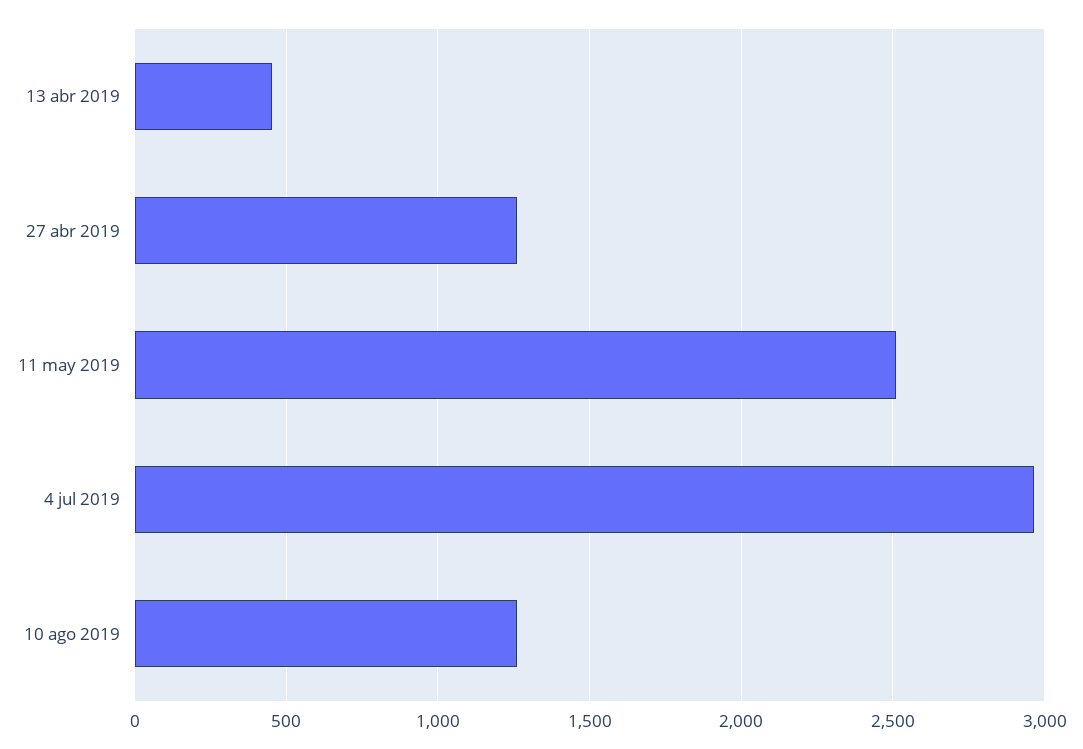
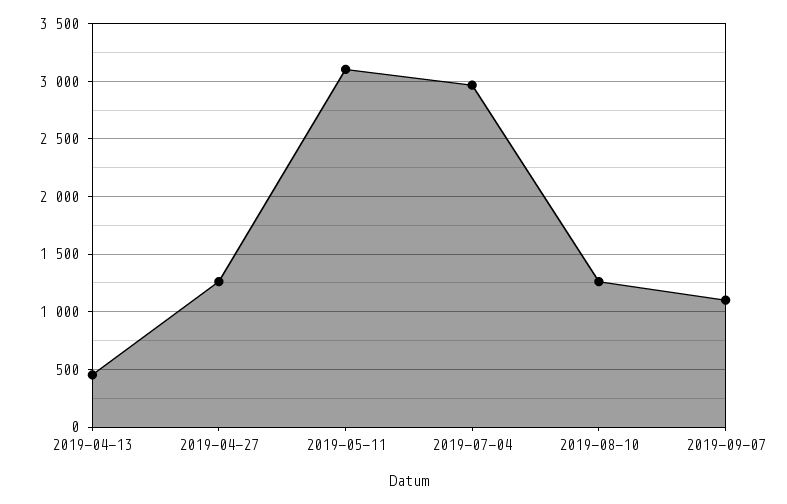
11 may 2019: 2500 -> 3100
2019-09-07: none -> 1100

